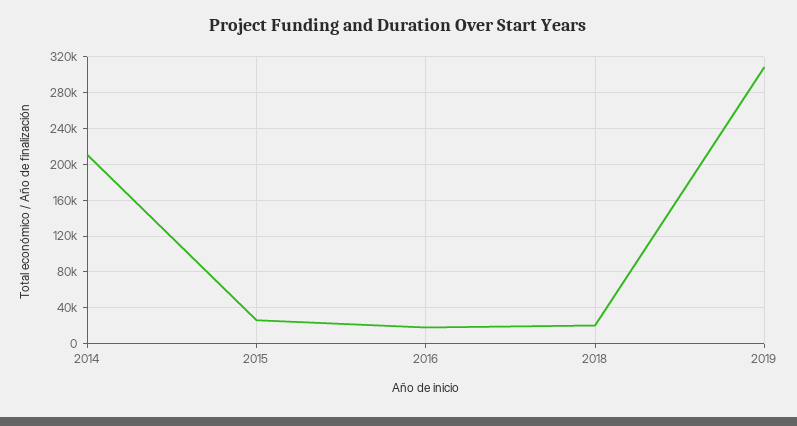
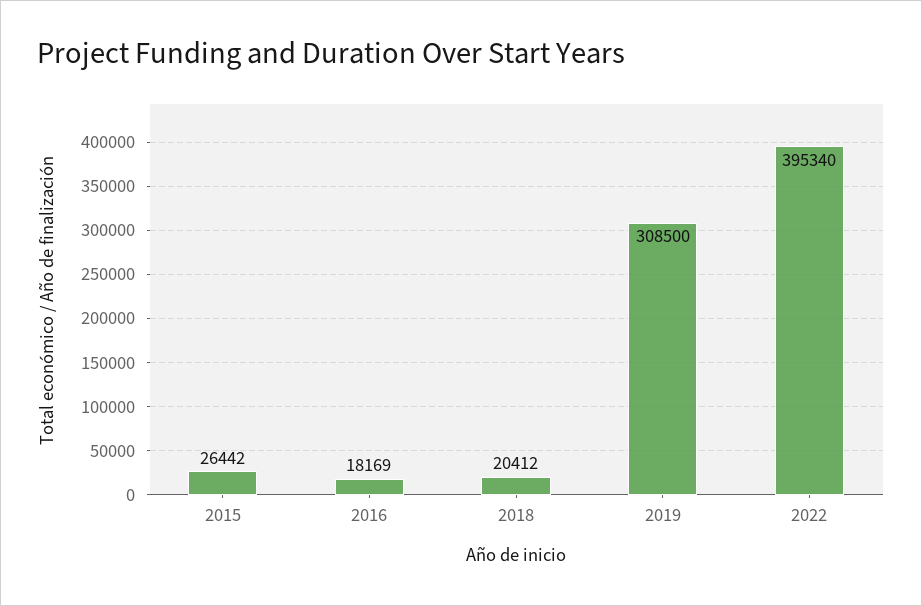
2014: 210000 -> none
2022: none -> 395340

